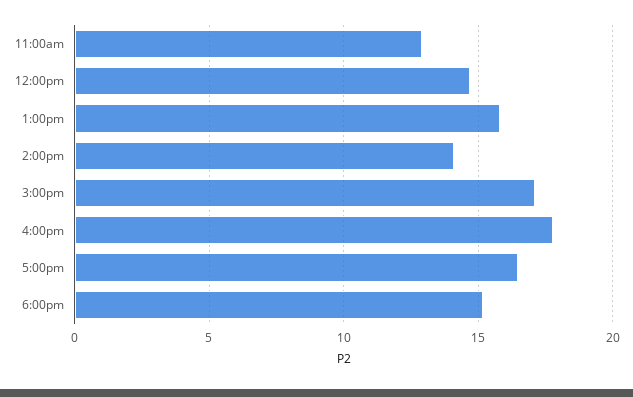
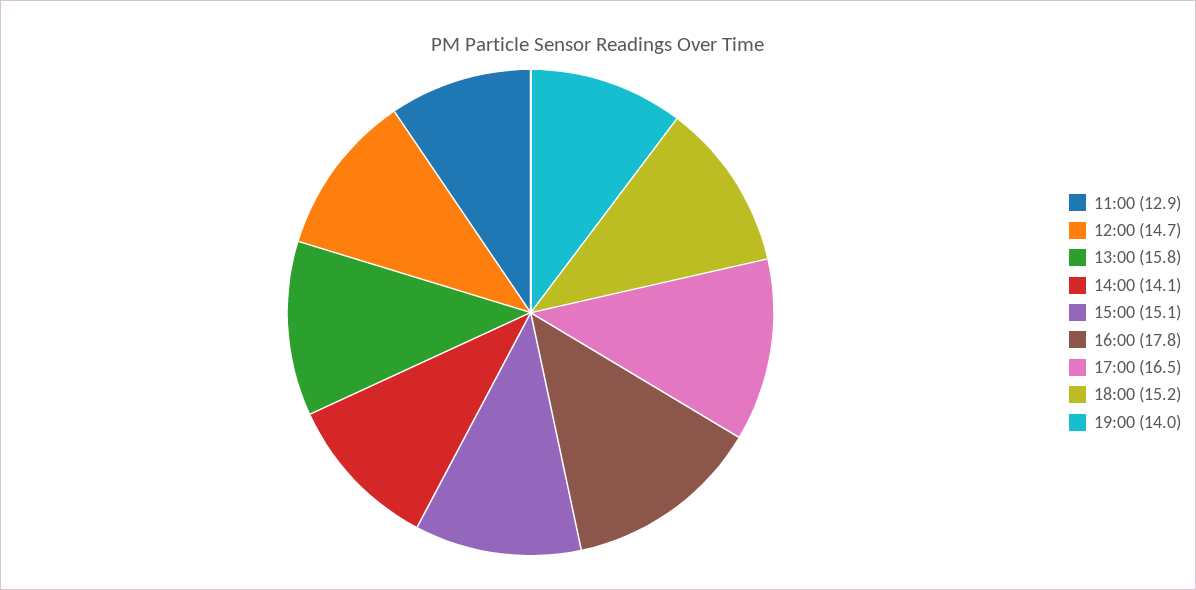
3:00pm: 17 -> 15.1
19:00: none -> 14

